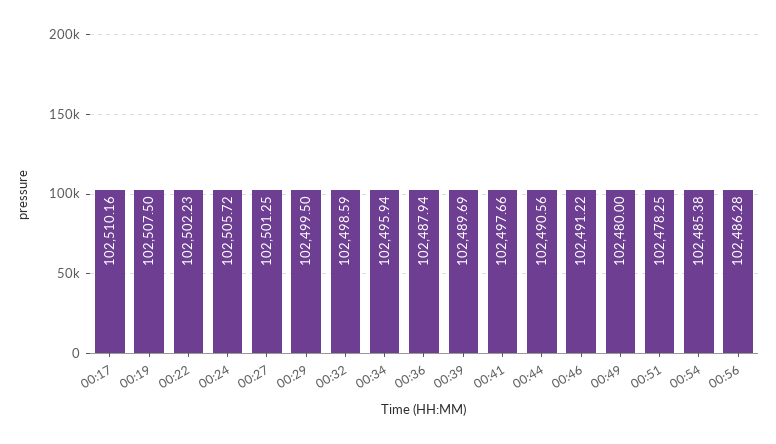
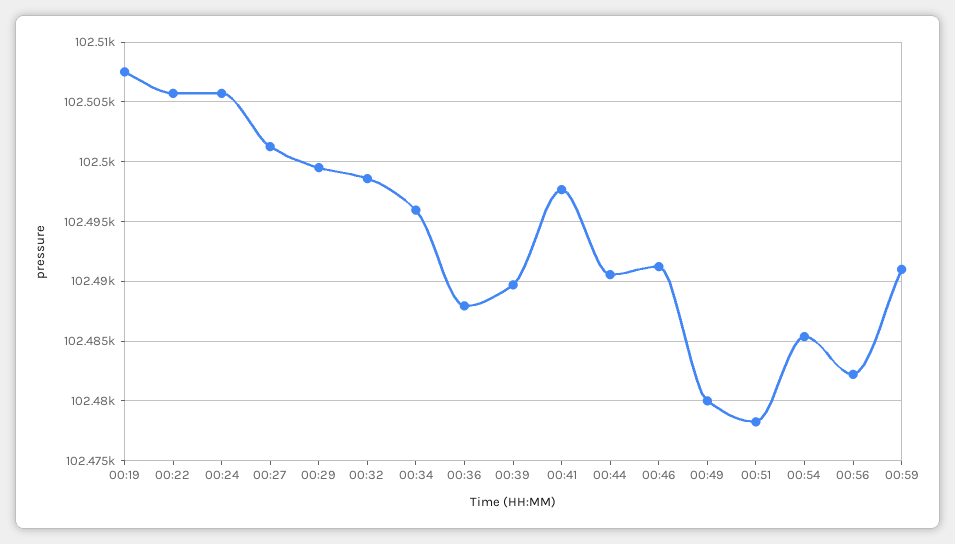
00:17: 102510.16 -> none
00:22: 102502.23 -> 102506
00:56: 102486.28 -> 102482
00:59: none -> 102491

